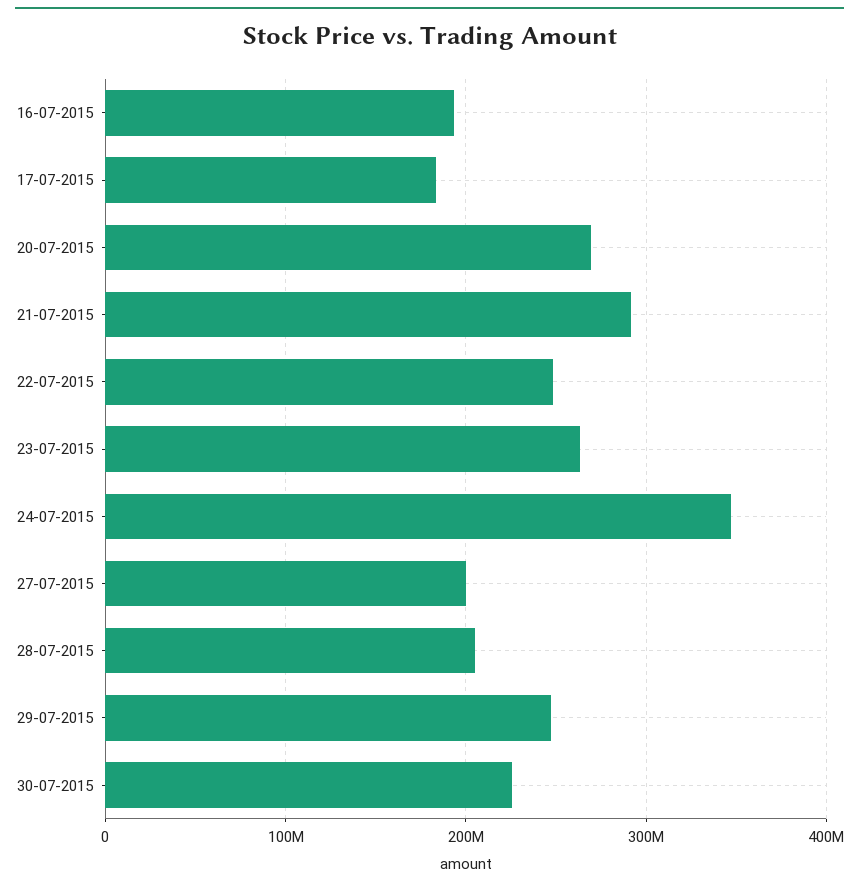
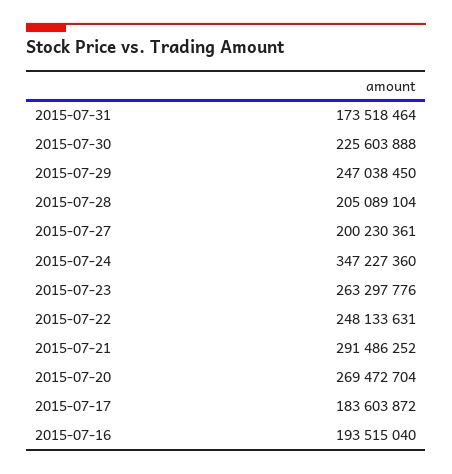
2015-07-31: none -> 173518464

